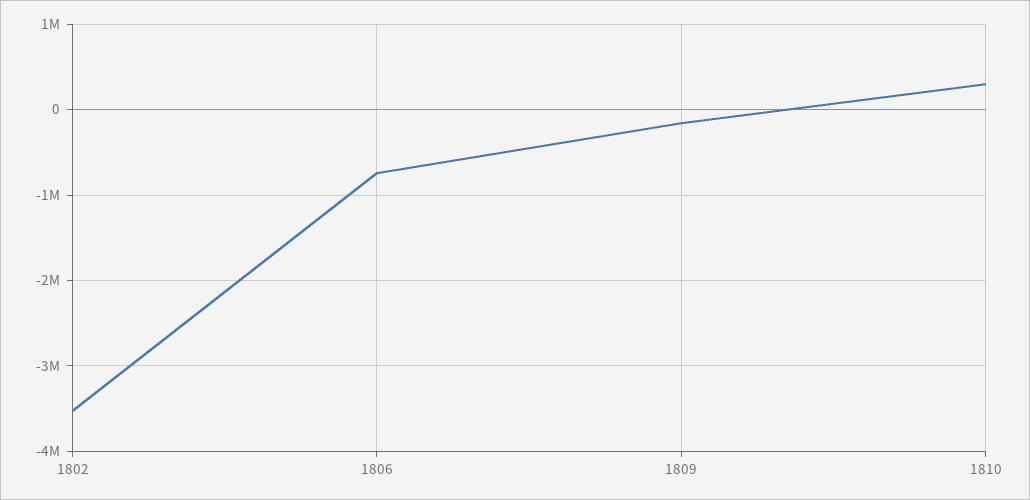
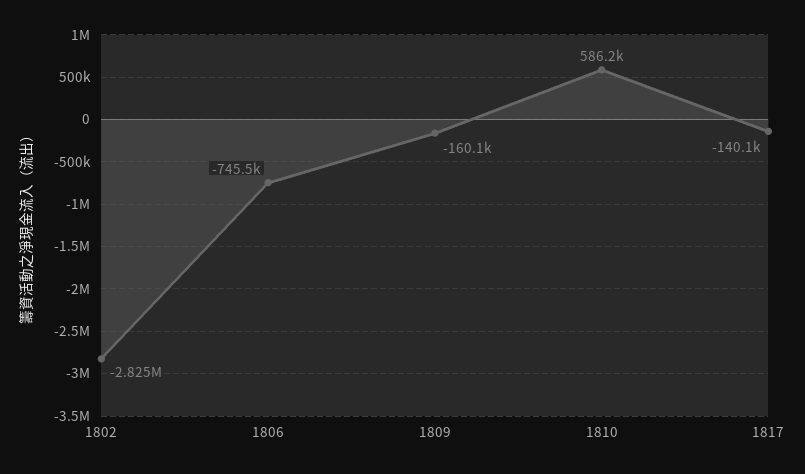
1802: -3500000 -> -2825000
1810: 300000 -> 586200
1817: none -> -140100

